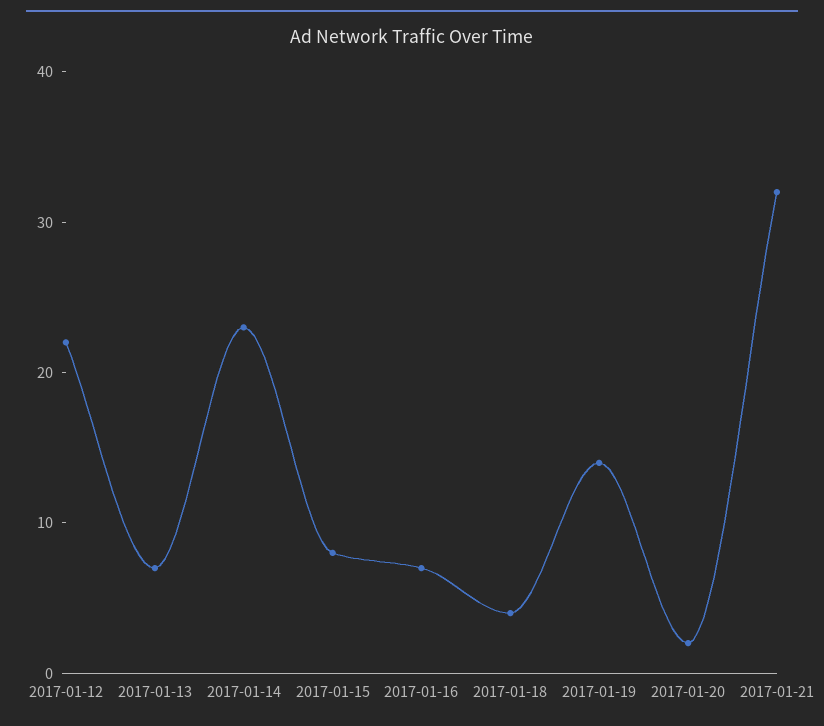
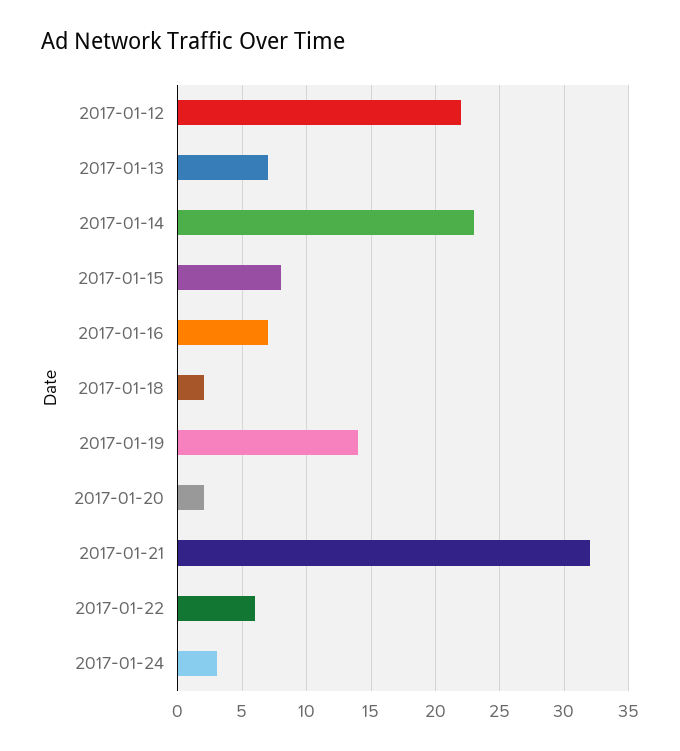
2017-01-18: 4 -> 2
2017-01-22: none -> 6
2017-01-24: none -> 3

